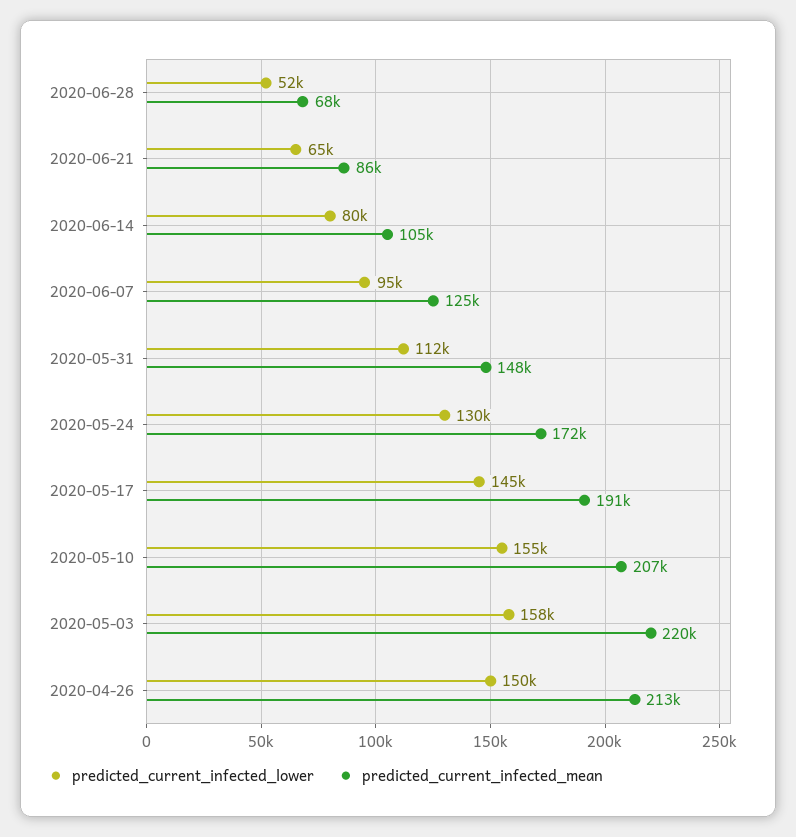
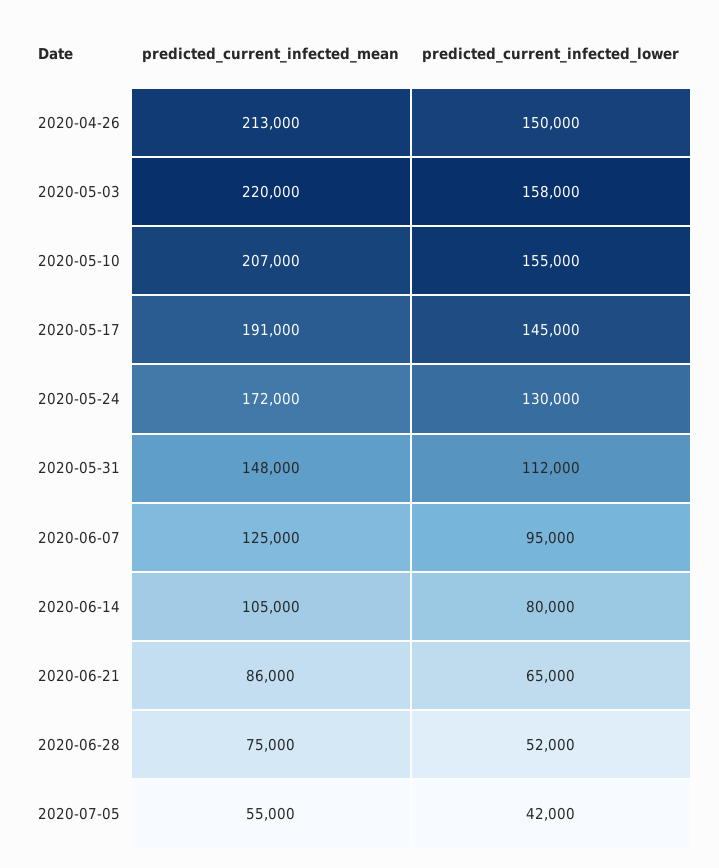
predicted_current_infected_mean, 2020-06-28: 68000 -> 75000
predicted_current_infected_mean, 2020-07-05: none -> 55000
predicted_current_infected_lower, 2020-07-05: none -> 42000

